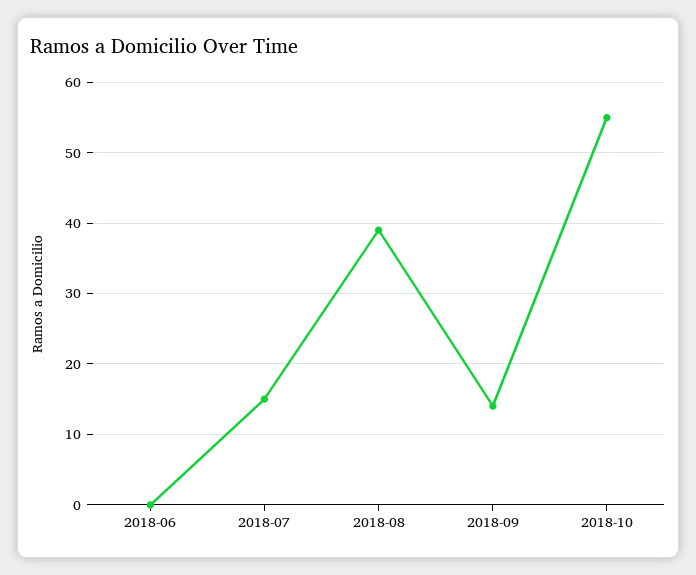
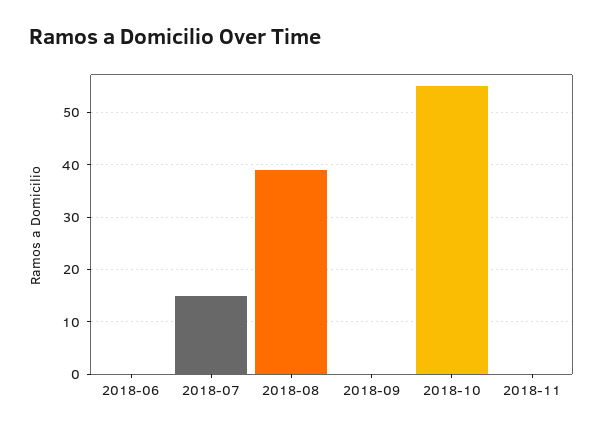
2018-09: 14 -> 0
2018-11: none -> 0

